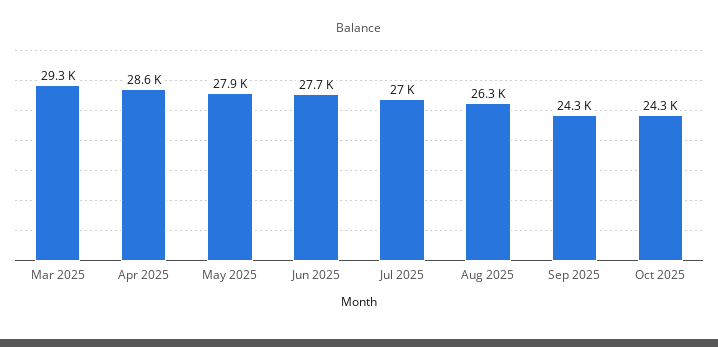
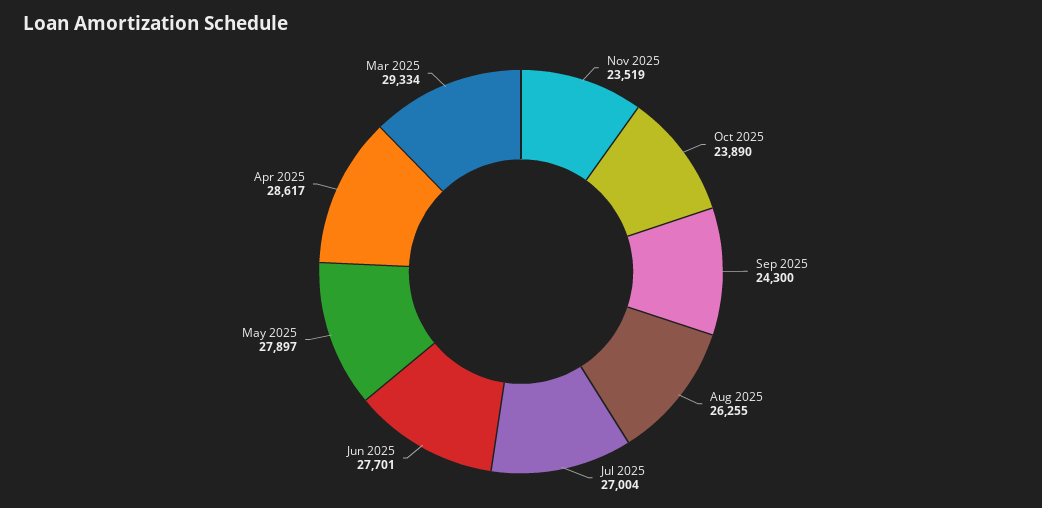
Oct 2025: 24300 -> 23890
Nov 2025: none -> 23519

